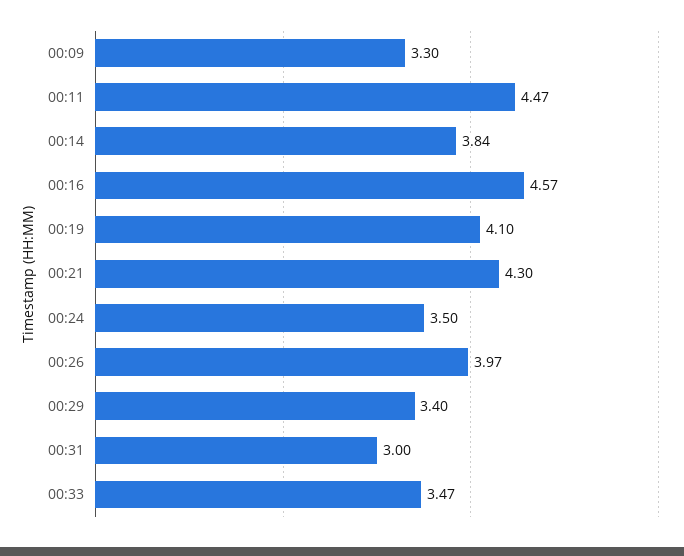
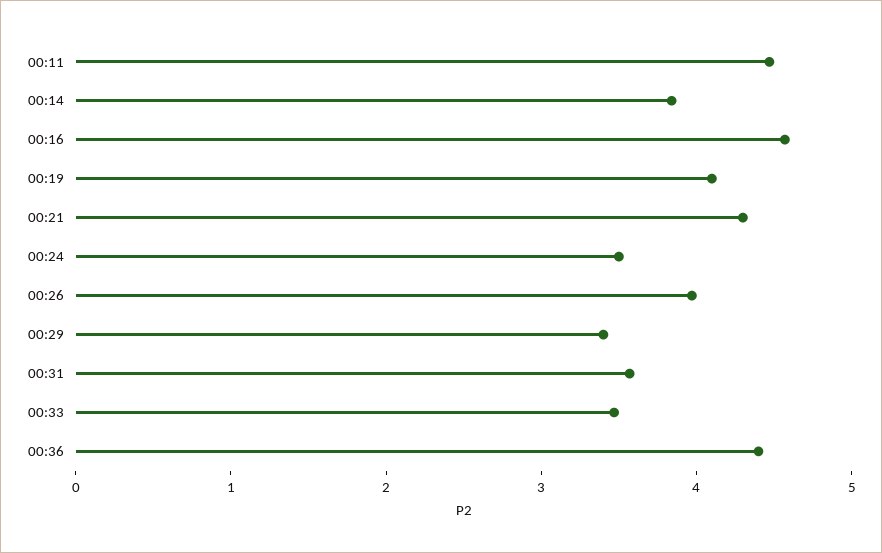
00:09: 3.3 -> none
00:31: 3 -> 3.6
00:36: none -> 4.4

